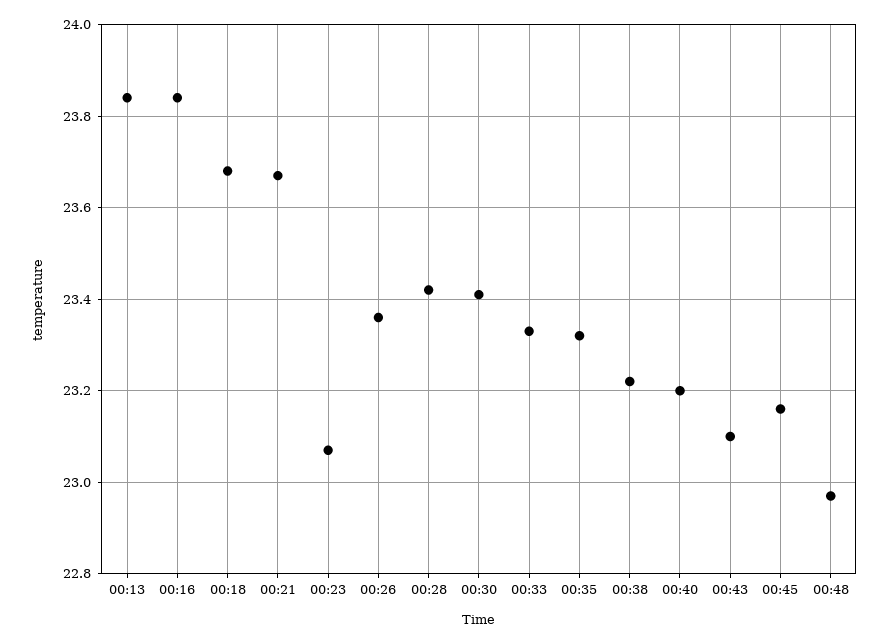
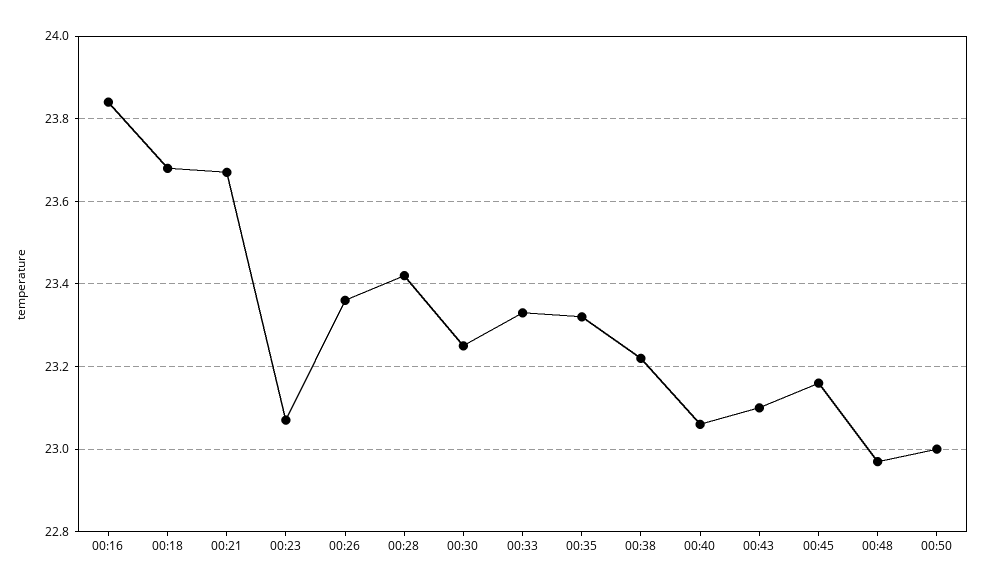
00:13: 23.85 -> none
00:30: 23.4 -> 23.25
00:40: 23.2 -> 23.05
00:50: none -> 23

